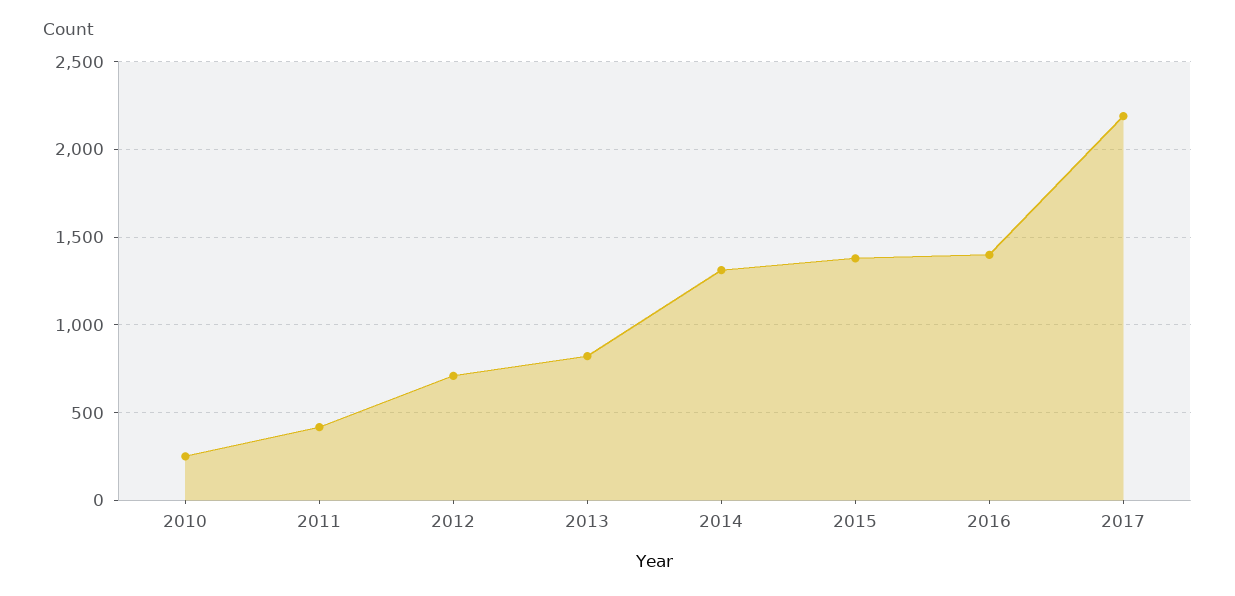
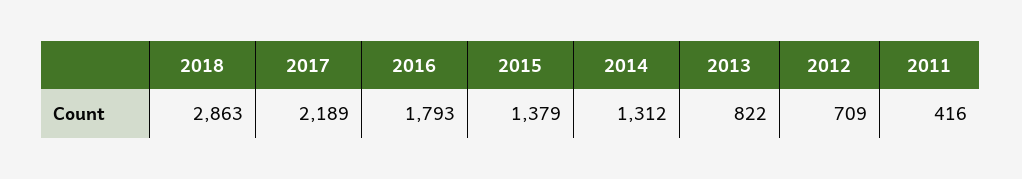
2010: 250 -> none
2016: 1400 -> 1793
2018: none -> 2863

